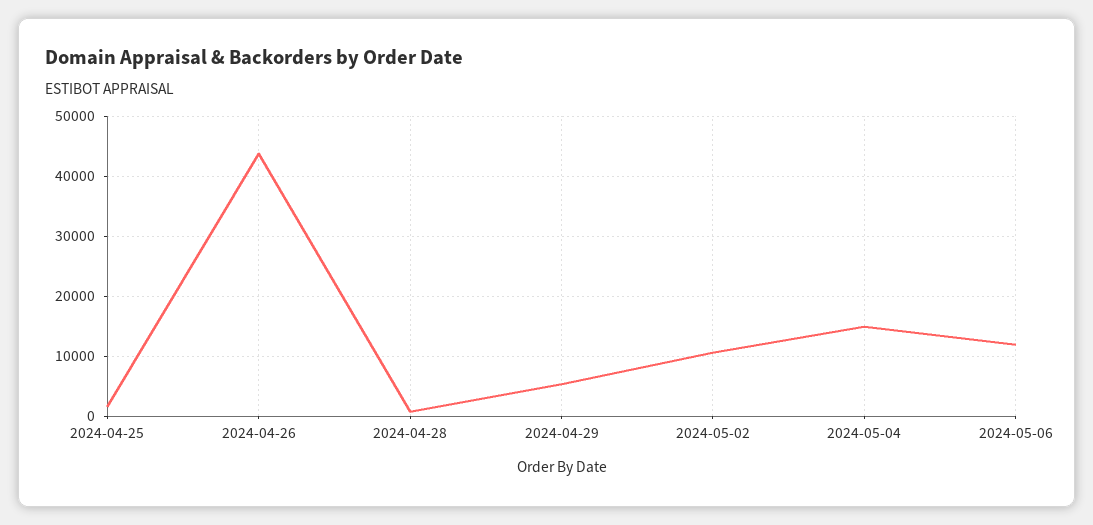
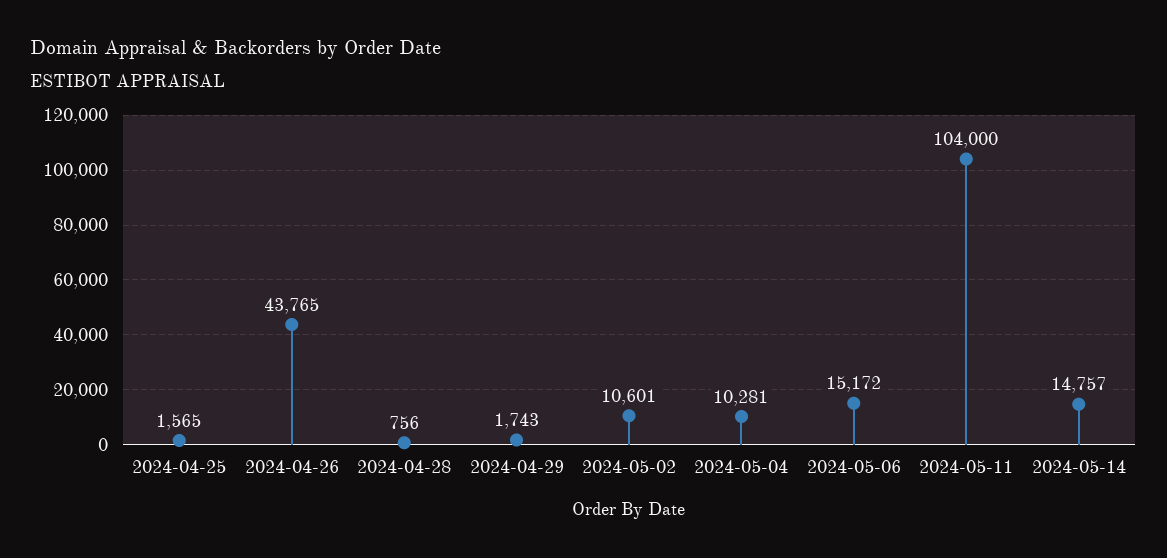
2024-04-29: 5000 -> 1743
2024-05-04: 15000 -> 10281
2024-05-06: 12000 -> 15172
2024-05-11: none -> 104000
2024-05-14: none -> 14757

